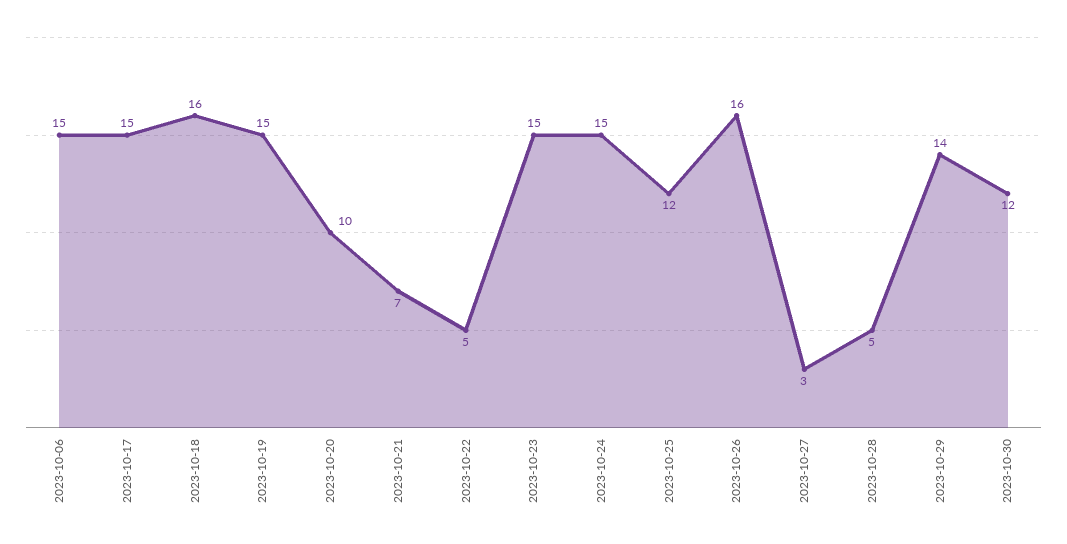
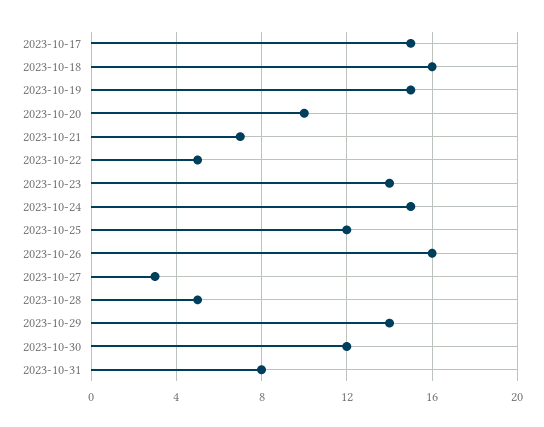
2023-10-06: 15 -> none
2023-10-23: 15 -> 14
2023-10-31: none -> 8

